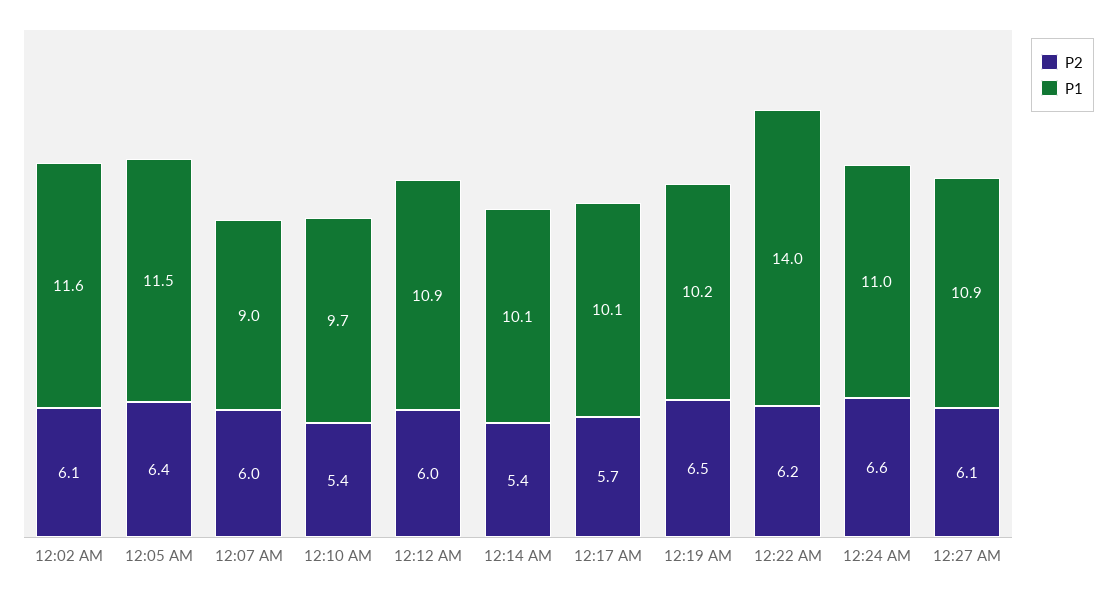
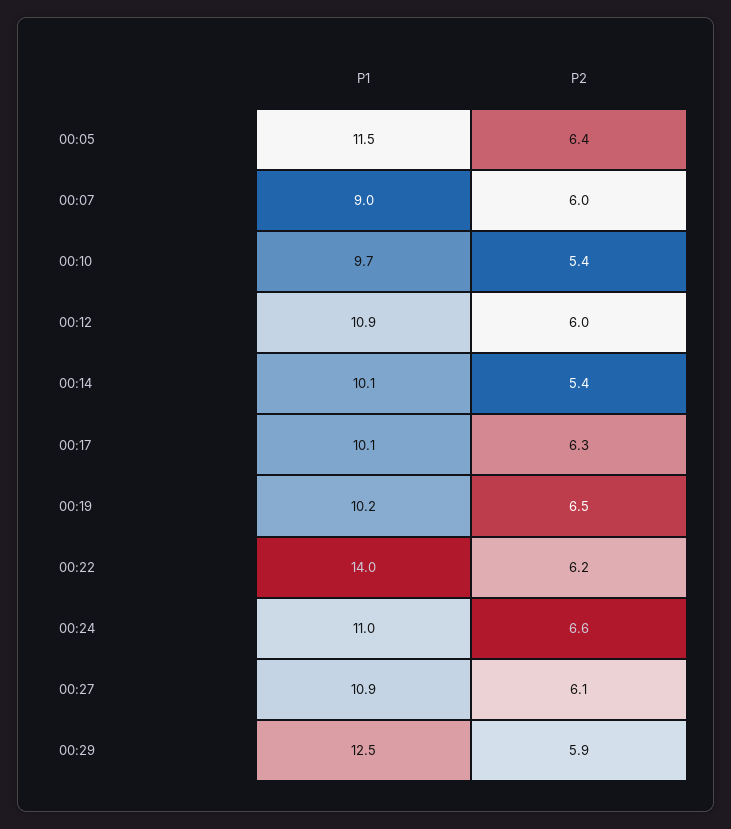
P2, 12:02 AM: 6.1 -> none
P1, 12:02 AM: 11.6 -> none
P2, 12:17 AM: 5.7 -> 6.3
P1, 00:29: none -> 12.5
P2, 00:29: none -> 5.9

